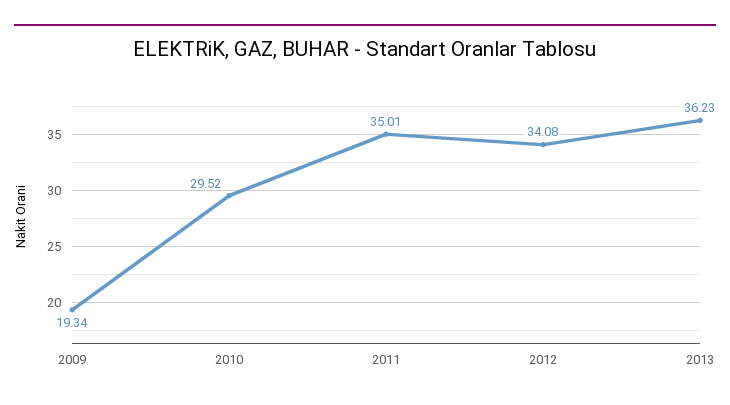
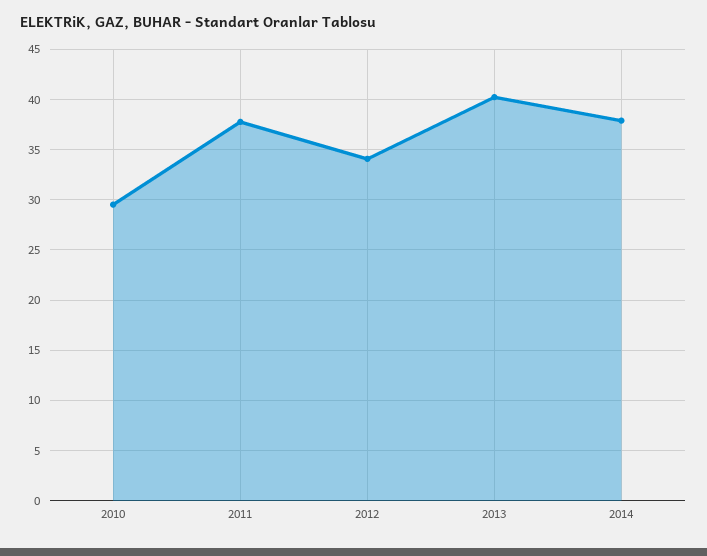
2009: 19.34 -> none
2011: 35.01 -> 38
2013: 36.23 -> 40
2014: none -> 38

